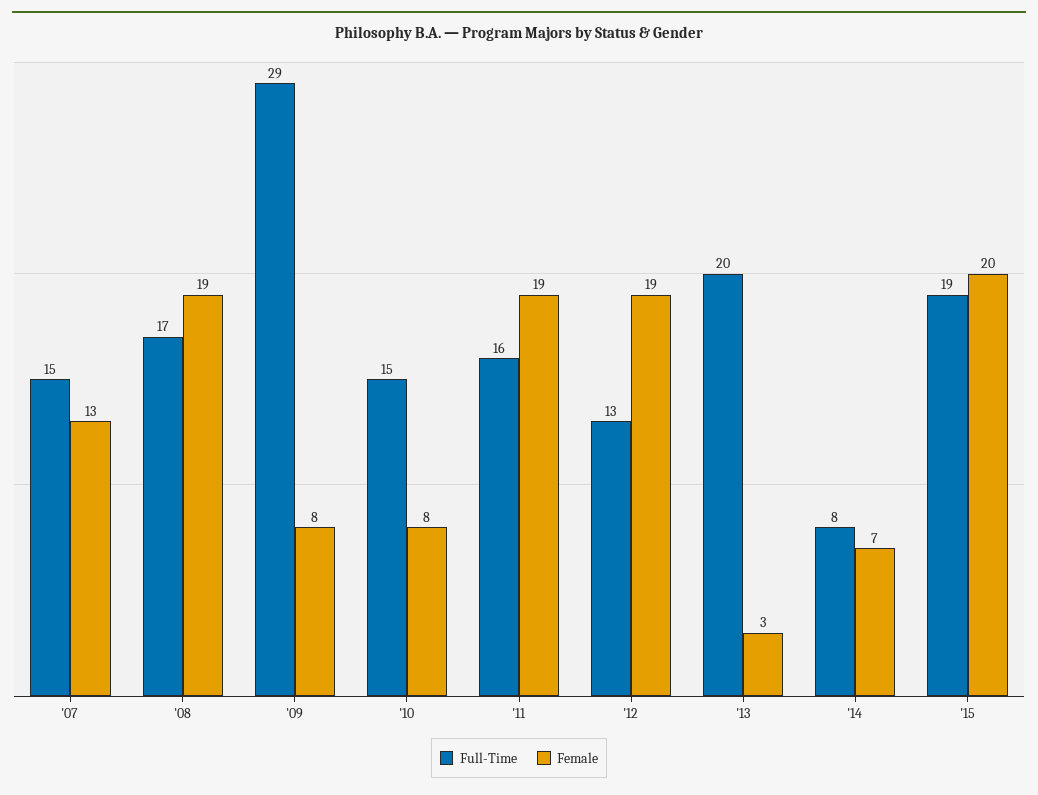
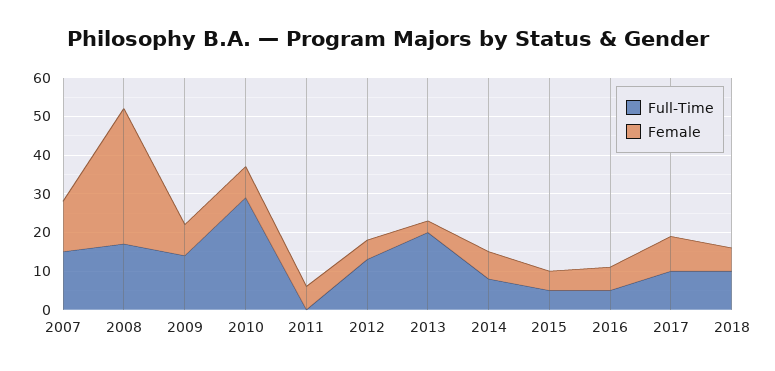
Female, '08: 19 -> 35
Full-Time, '09: 29 -> 15
Full-Time, '10: 15 -> 30
Full-Time, '11: 16 -> 0
Female, '11: 19 -> 5
Female, '12: 19 -> 5
Full-Time, '15: 19 -> 5
Female, '15: 20 -> 5
Full-Time, 2016: none -> 5
Female, 2016: none -> 5
Full-Time, 2017: none -> 10
Female, 2017: none -> 10
Full-Time, 2018: none -> 10
Female, 2018: none -> 5

